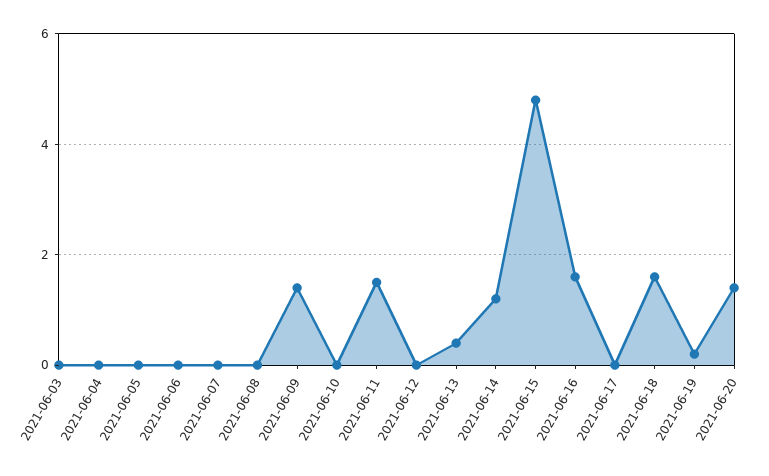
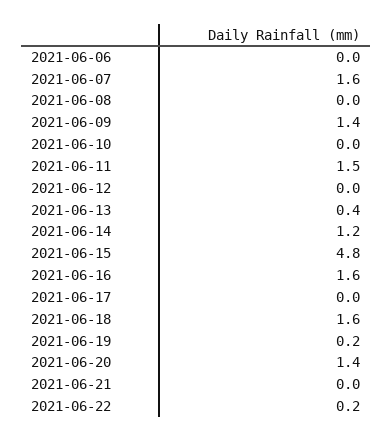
2021-06-03: 0 -> none
2021-06-04: 0 -> none
2021-06-05: 0 -> none
2021-06-07: 0 -> 1.6
2021-06-21: none -> 0
2021-06-22: none -> 0.2

